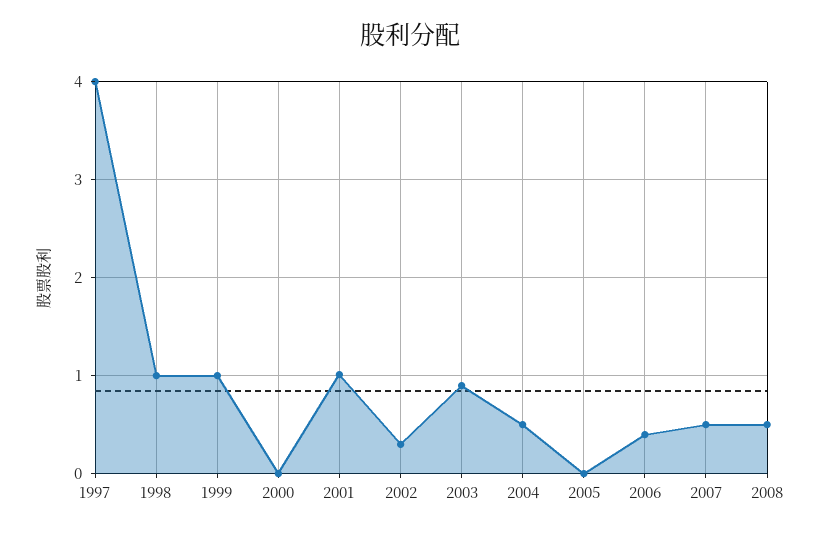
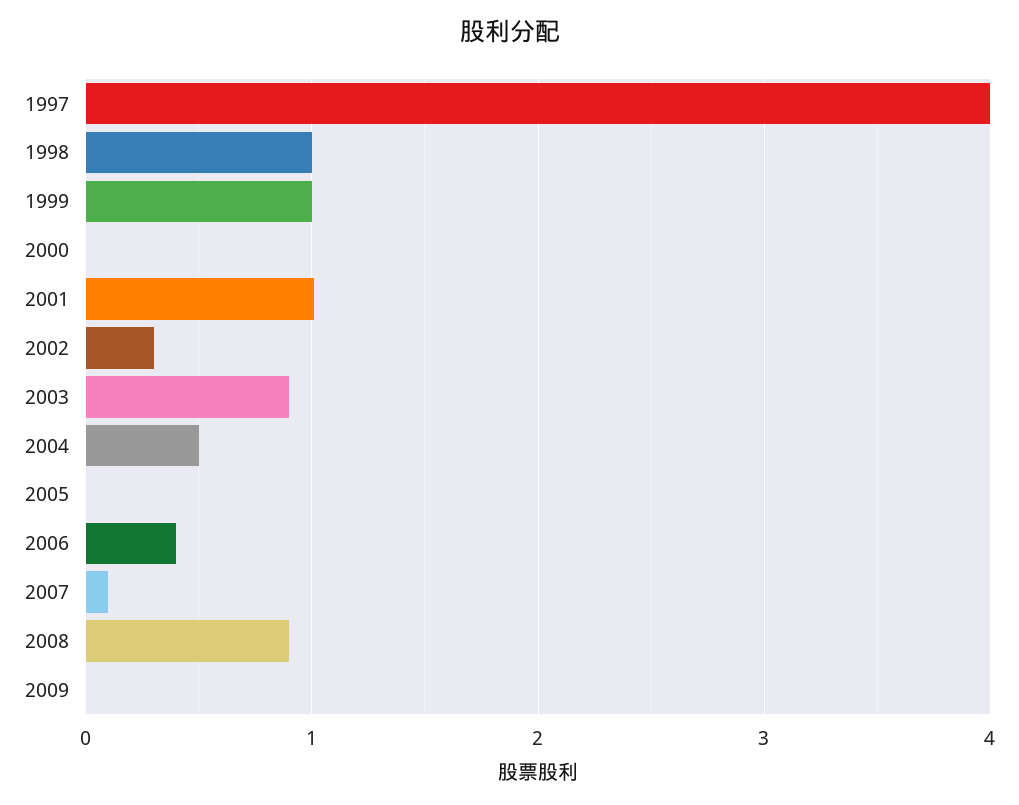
2007: 0.5 -> 0.1
2008: 0.5 -> 0.9
2009: none -> 0

